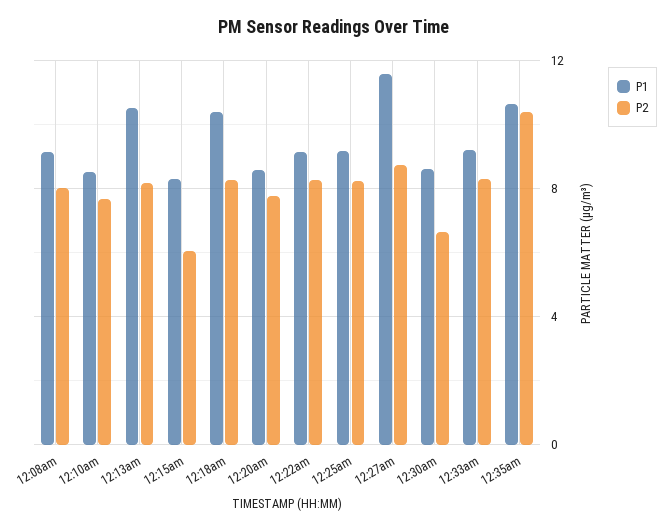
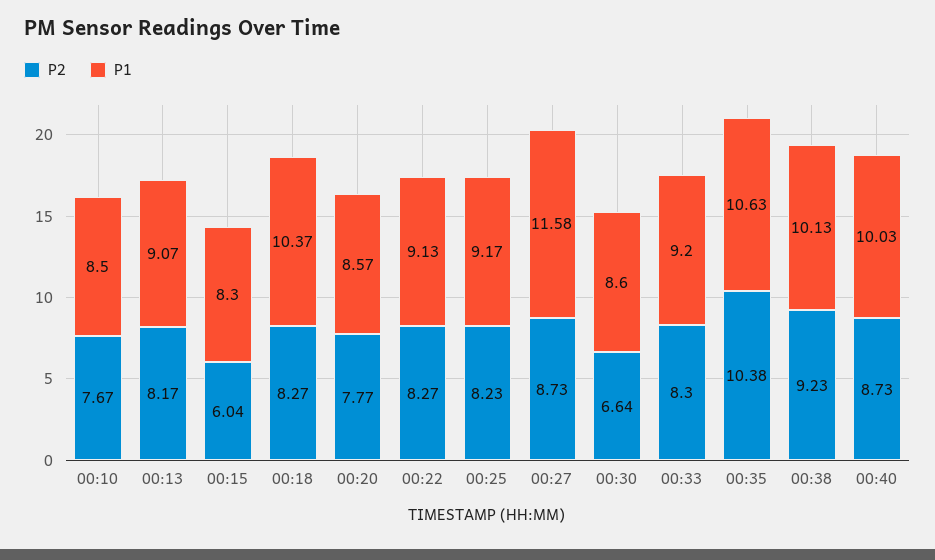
P1, 12:08am: 9 -> none
P2, 12:08am: 8 -> none
P1, 12:13am: 10.5 -> 9.07
P2, 00:38: none -> 9.23
P1, 00:38: none -> 10.13
P2, 00:40: none -> 8.73
P1, 00:40: none -> 10.03

